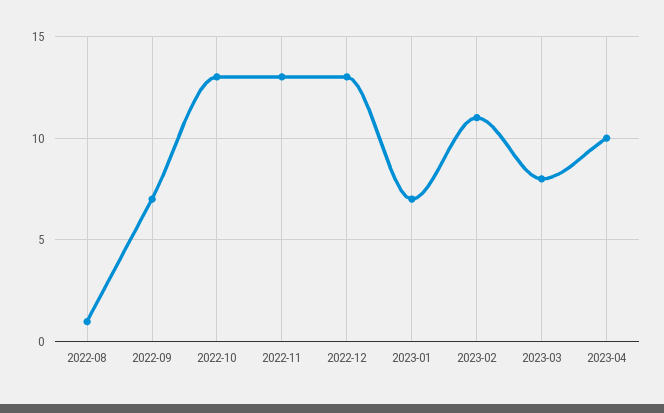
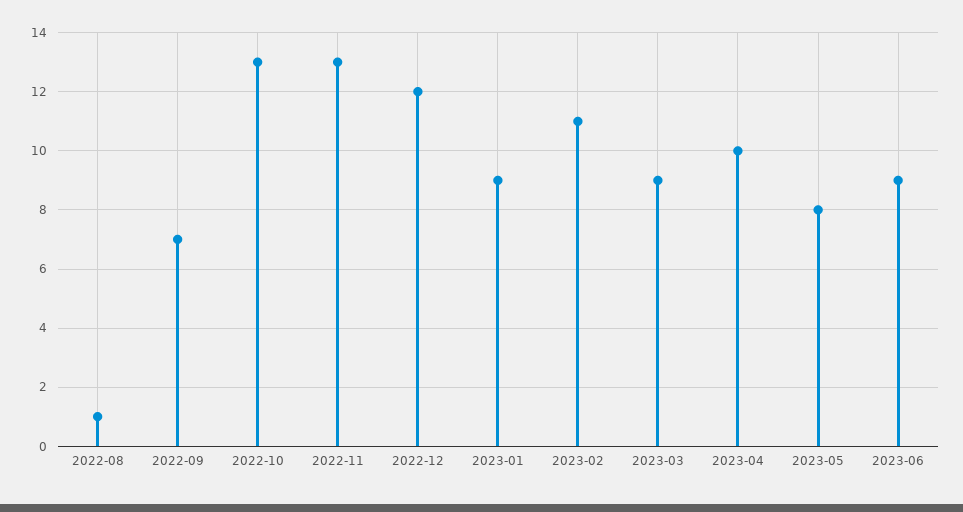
2022-12: 13 -> 12
2023-01: 7 -> 9
2023-03: 8 -> 9
2023-05: none -> 8
2023-06: none -> 9

